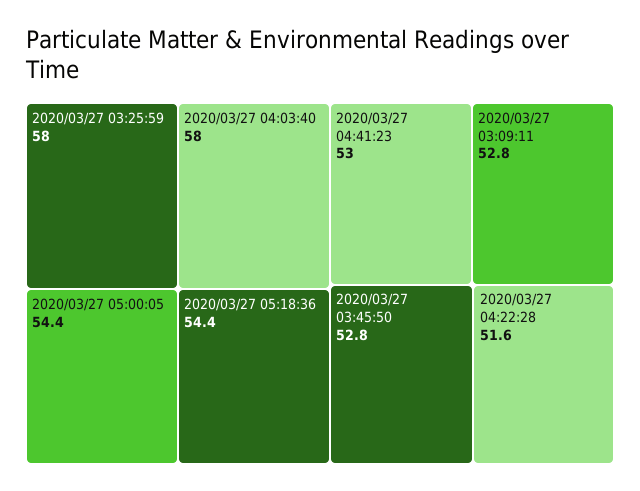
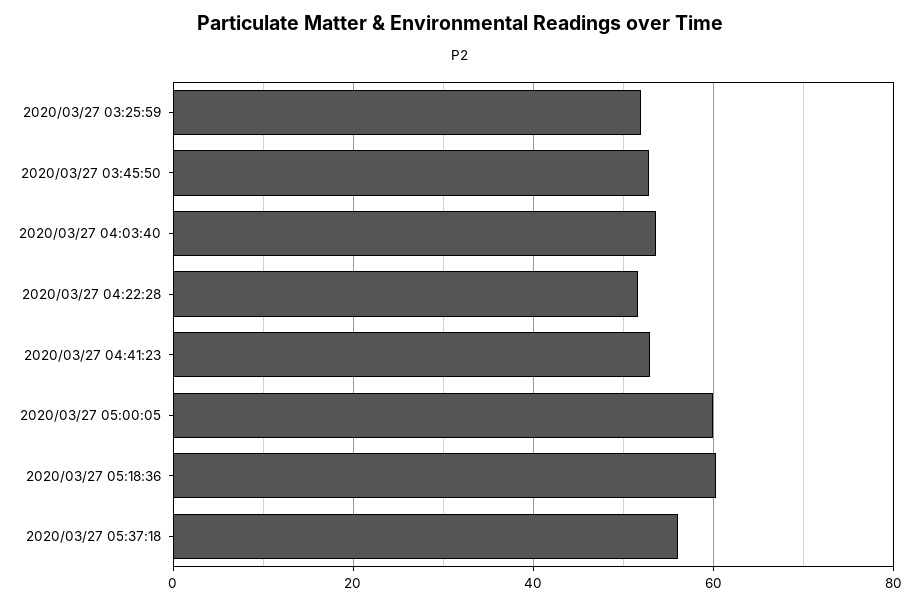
2020/03/27 03:25:59: 58 -> 52
2020/03/27 04:03:40: 58 -> 54
2020/03/27 05:00:05: 54.4 -> 60
2020/03/27 05:18:36: 54.4 -> 60
2020/03/27 03:09:11: 52.8 -> none
2020/03/27 05:37:18: none -> 56

